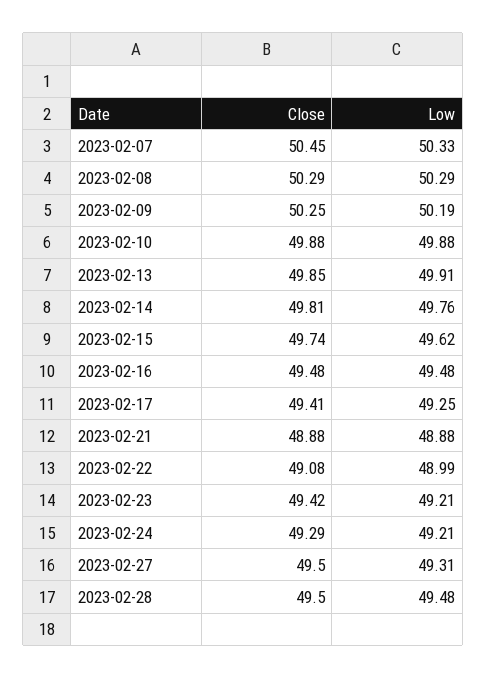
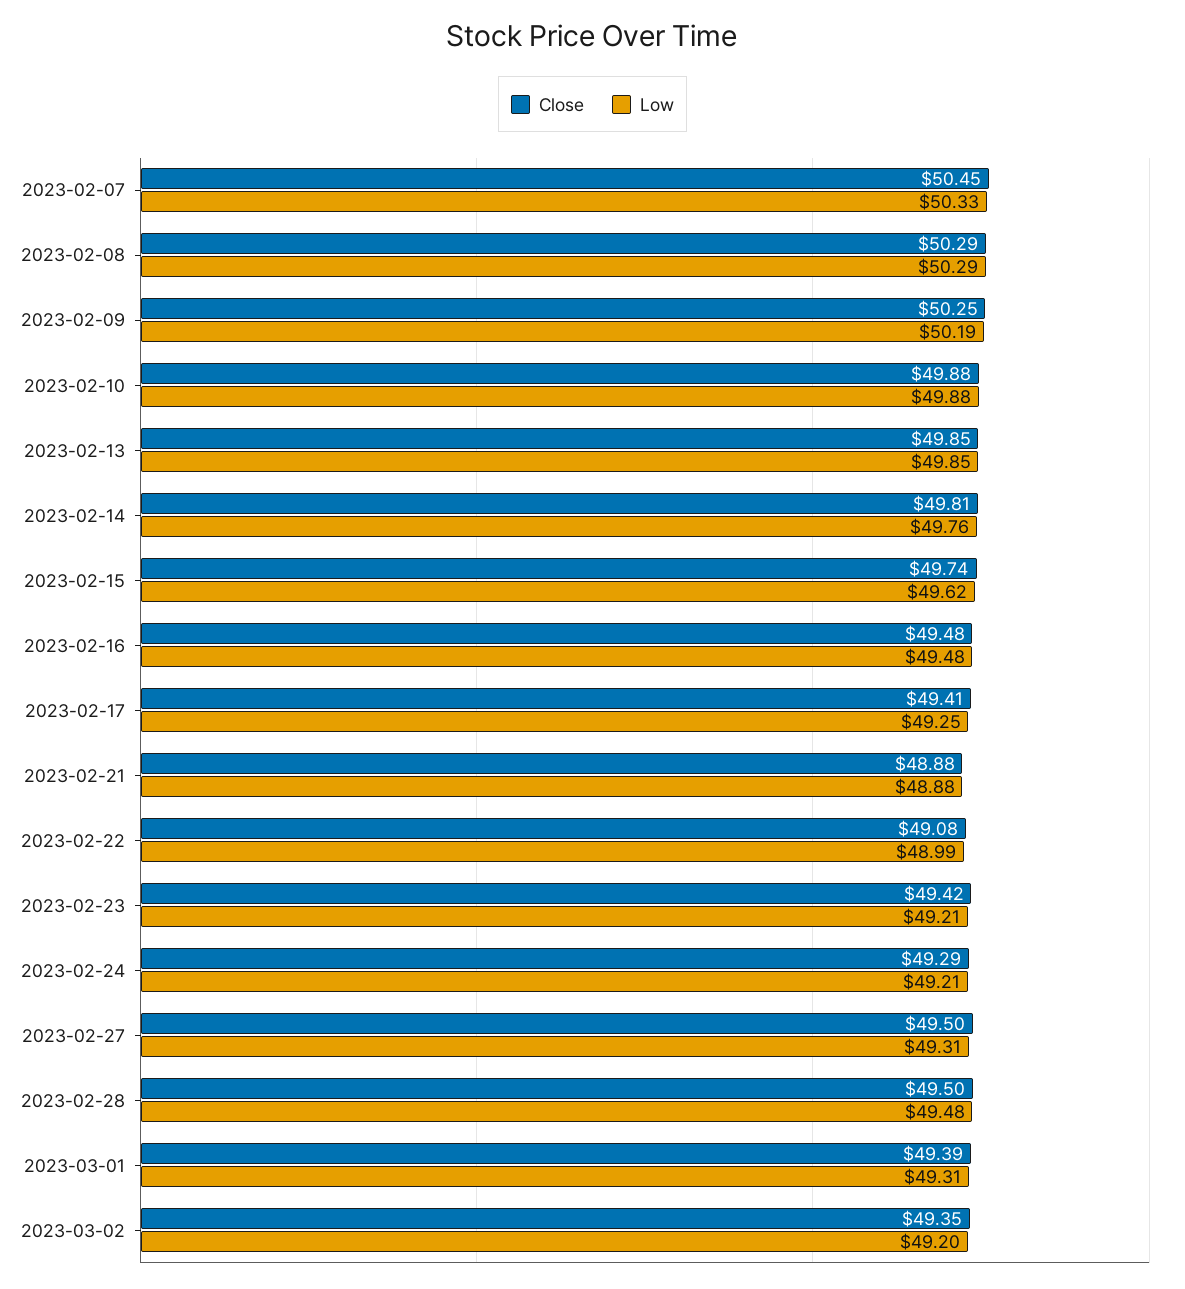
Low, 2023-02-13: 49.91 -> 49.85
Close, 2023-03-01: none -> 49.39
Low, 2023-03-01: none -> 49.31
Close, 2023-03-02: none -> 49.35
Low, 2023-03-02: none -> 49.2

